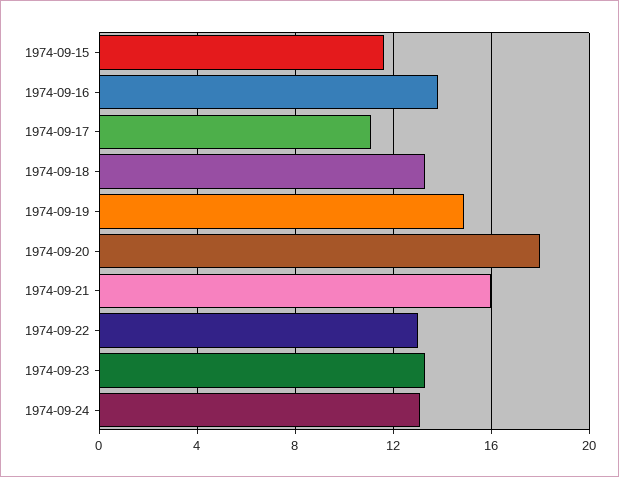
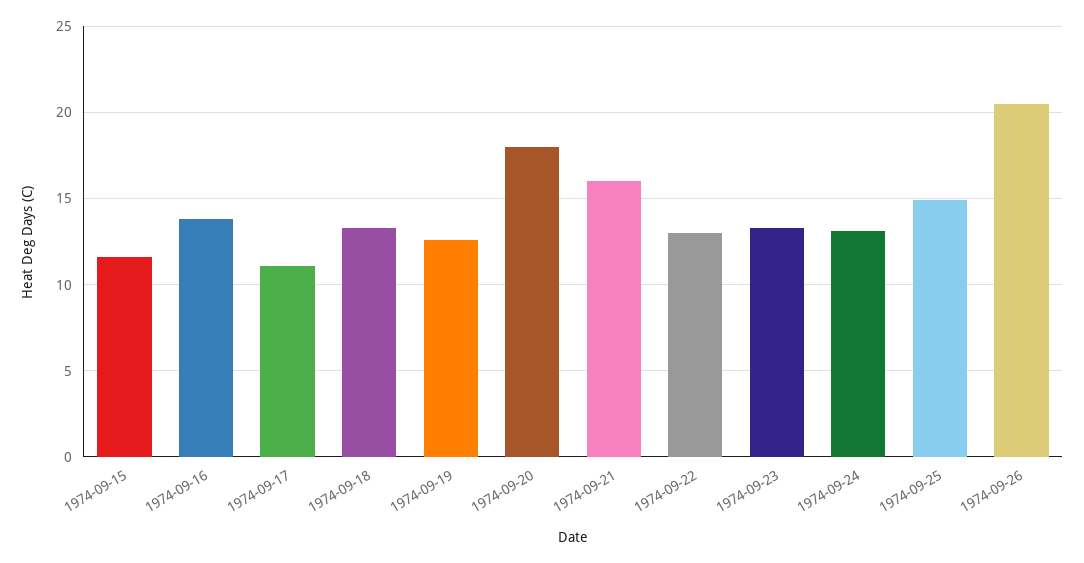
1974-09-19: 15 -> 12.5
1974-09-25: none -> 15
1974-09-26: none -> 20.5

